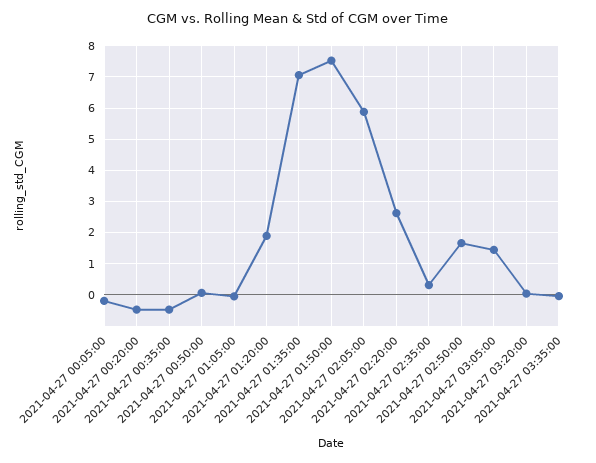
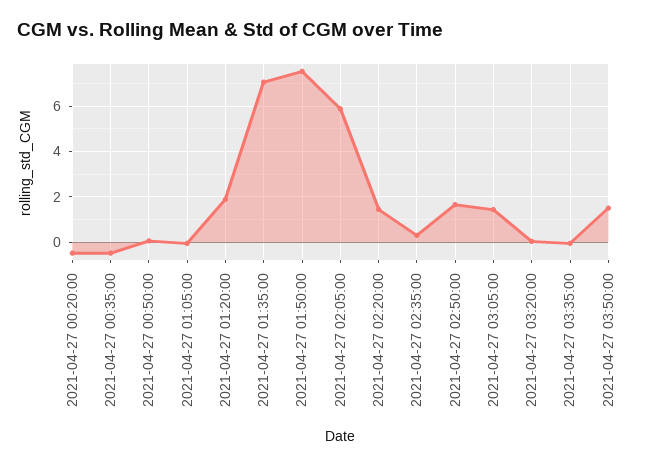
2021-04-27 00:05:00: -0.2 -> none
2021-04-27 02:20:00: 2.6 -> 1.5
2021-04-27 03:50:00: none -> 1.5

